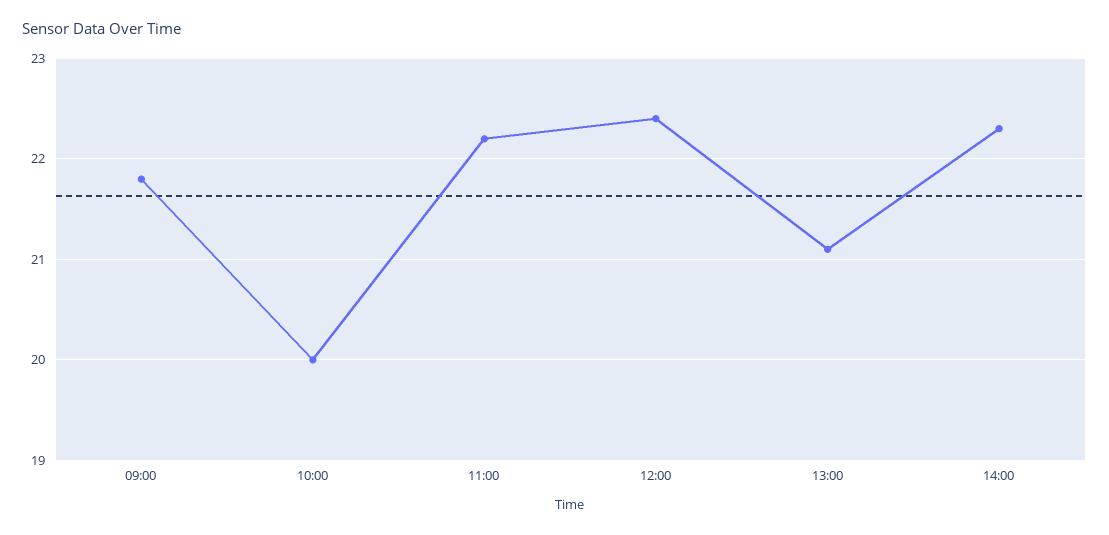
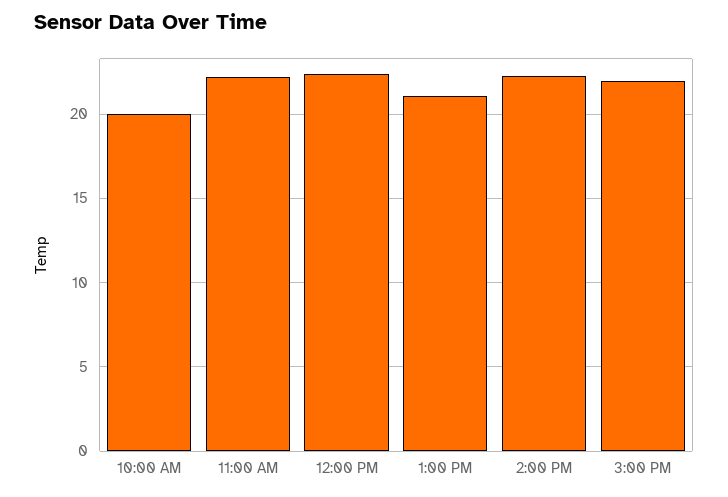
09:00: 21.8 -> none
3:00 PM: none -> 22

